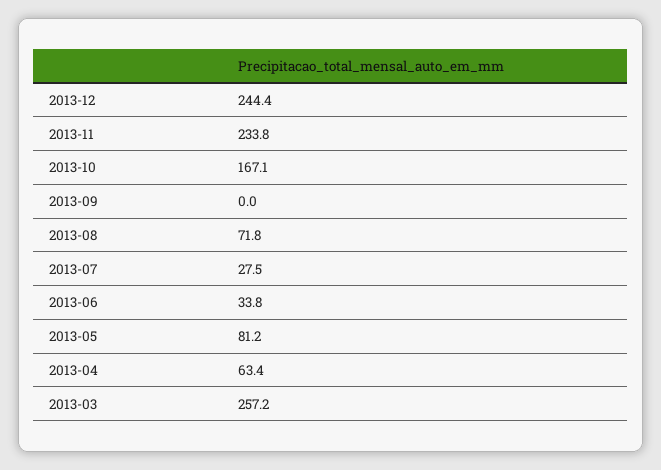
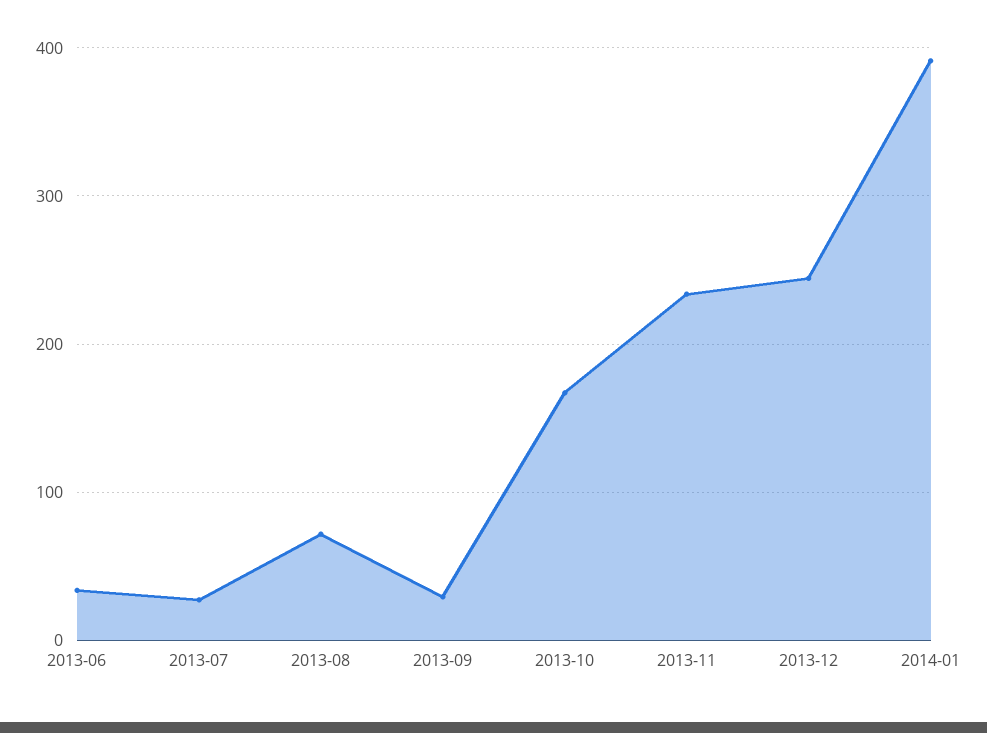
2013-09: 0 -> 30
2013-05: 81.2 -> none
2013-04: 63.4 -> none
2013-03: 257.2 -> none
2014-01: none -> 390

